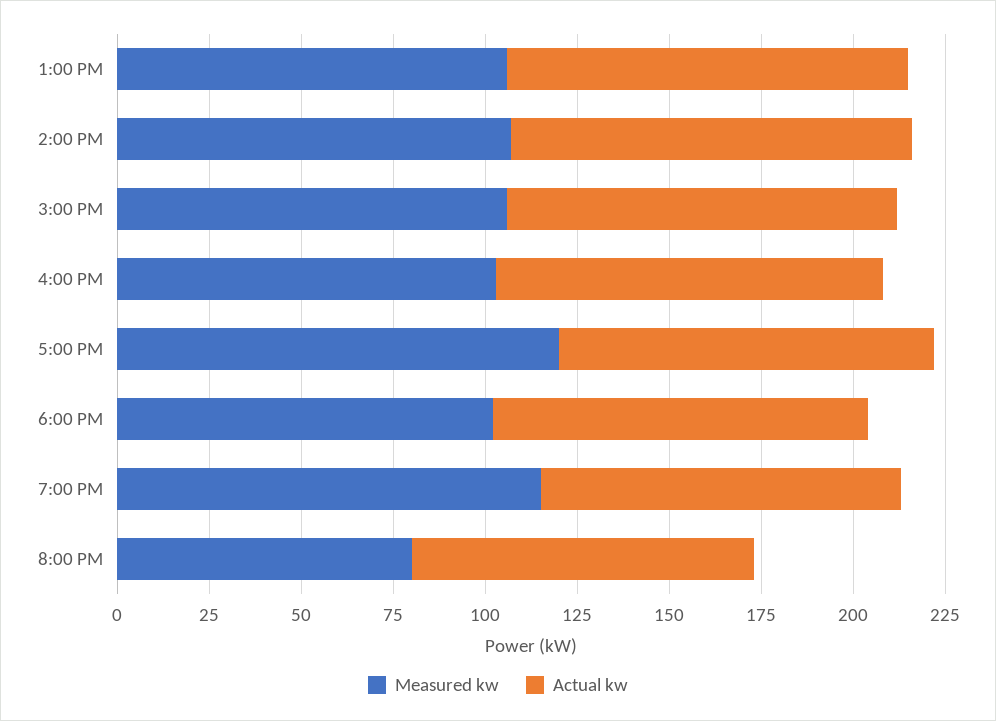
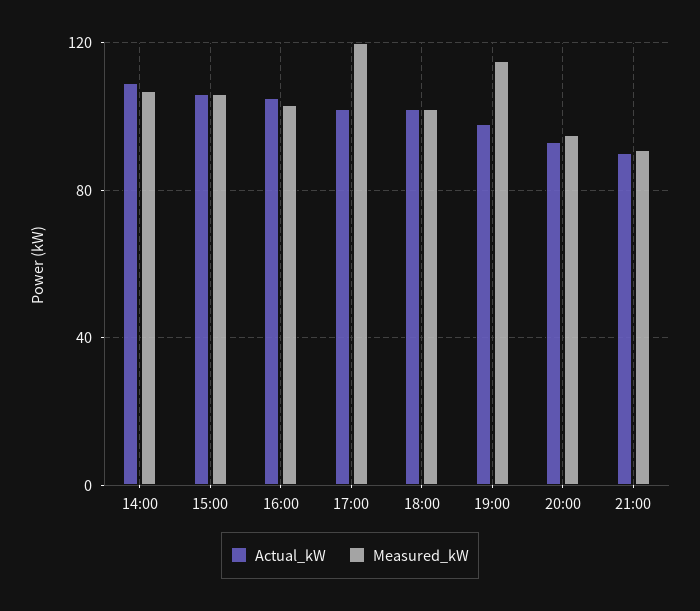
Measured kw, 1:00 PM: 105 -> none
Actual kw, 1:00 PM: 110 -> none
Measured kw, 8:00 PM: 80 -> 95
Actual kw, 21:00: none -> 90
Measured kw, 21:00: none -> 90

